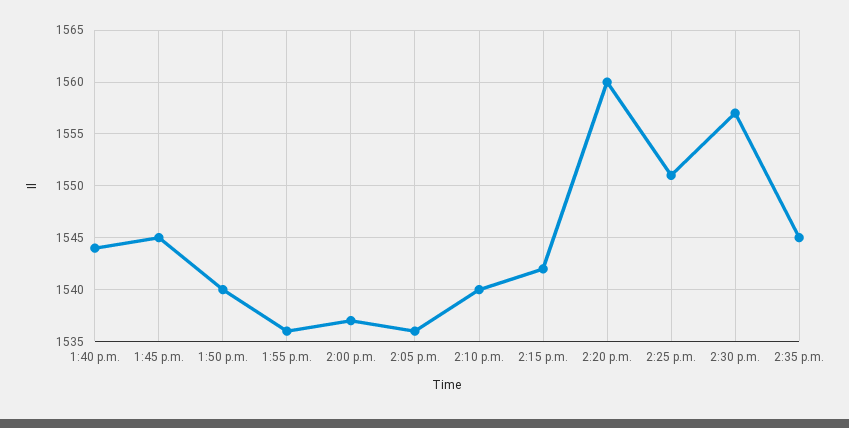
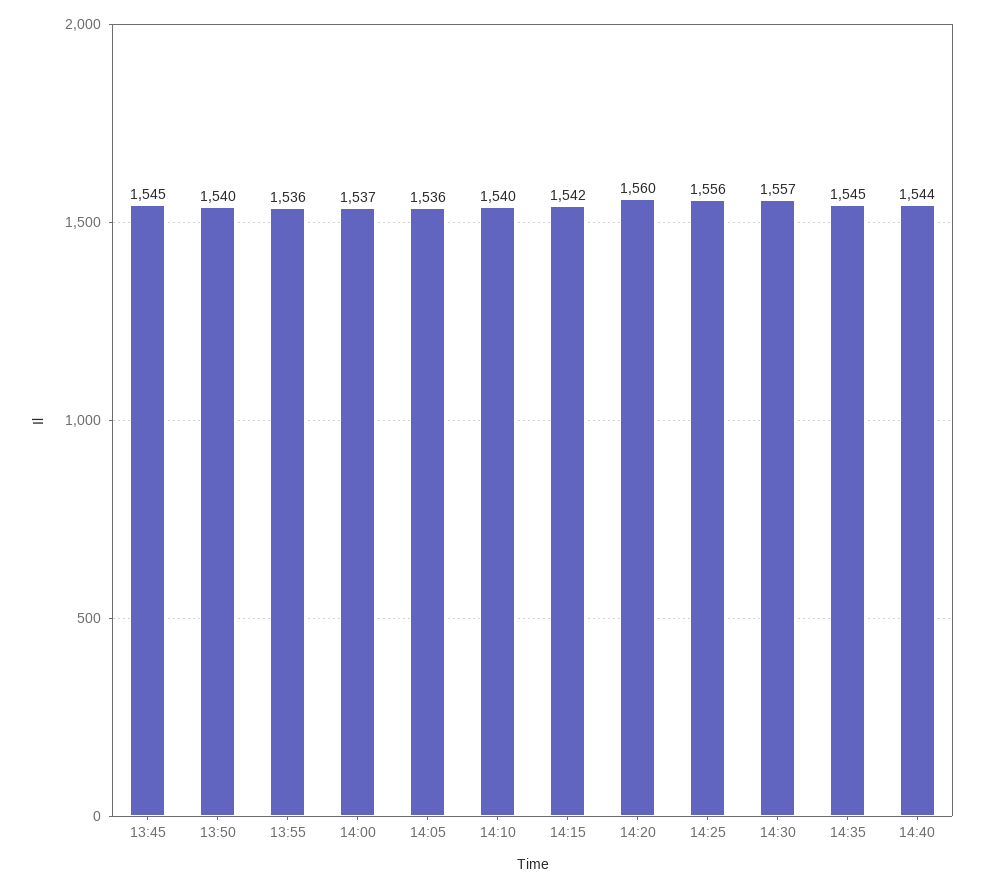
1:40 p.m.: 1544 -> none
2:25 p.m.: 1551 -> 1556
14:40: none -> 1544

